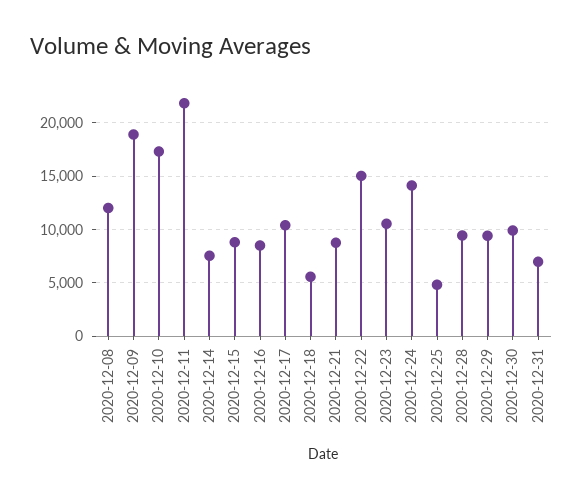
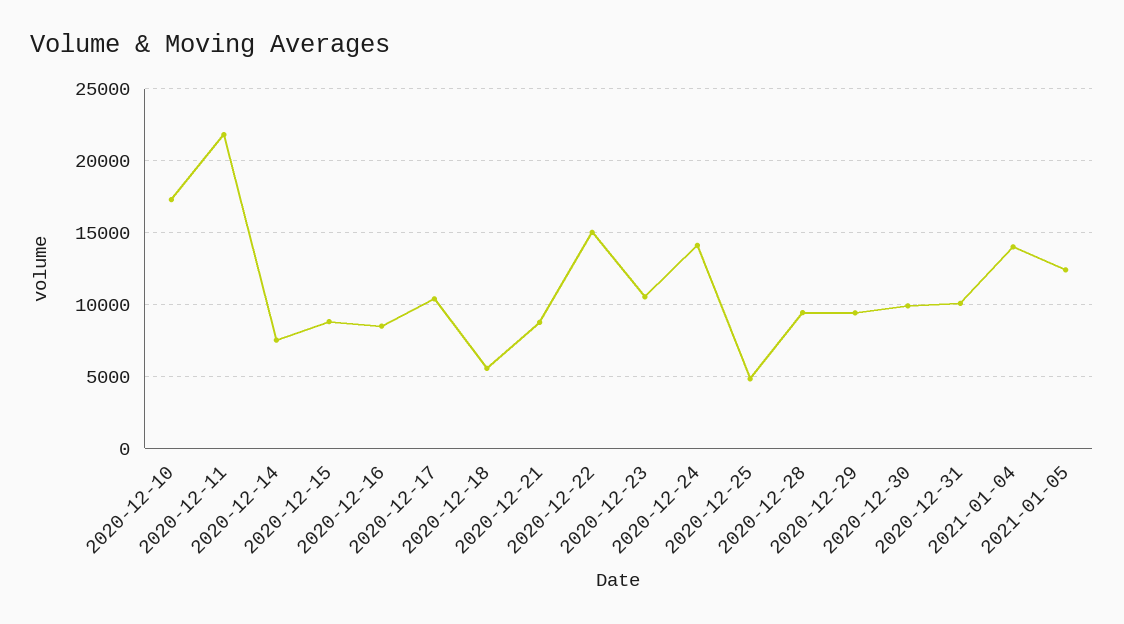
2020-12-08: 12000 -> none
2020-12-09: 19000 -> none
2020-12-31: 7000 -> 10000
2021-01-04: none -> 14000
2021-01-05: none -> 12500

